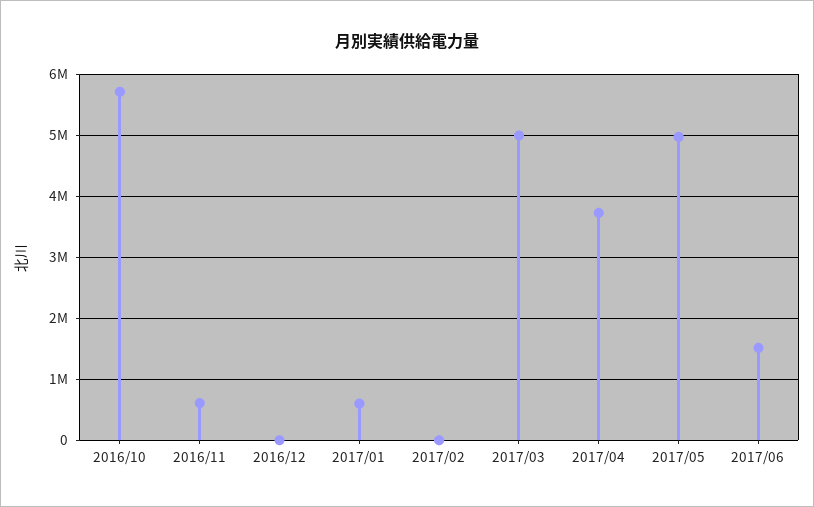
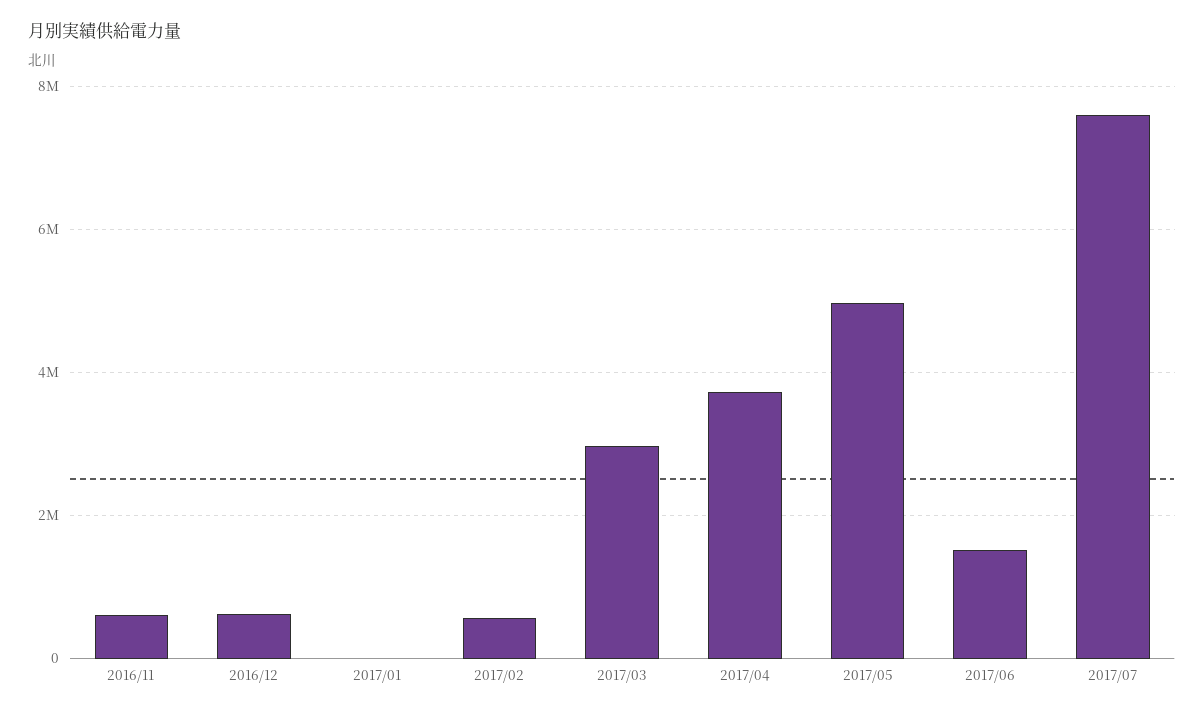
2016/10: 5700000 -> none
2016/12: 0 -> 600000
2017/01: 600000 -> 0
2017/02: 0 -> 600000
2017/03: 5000000 -> 3000000
2017/07: none -> 7600000

